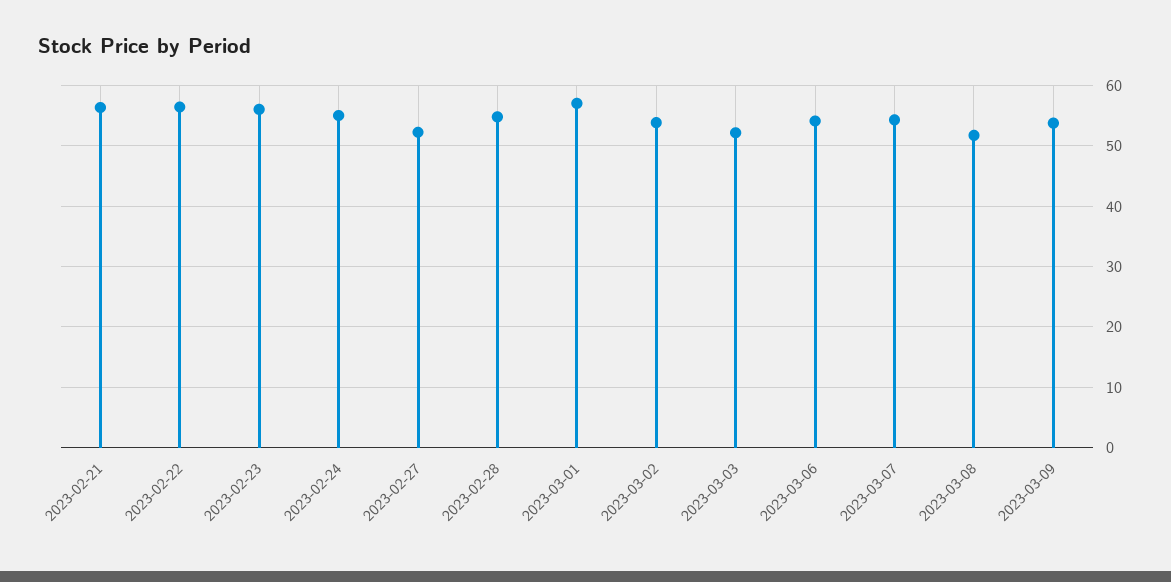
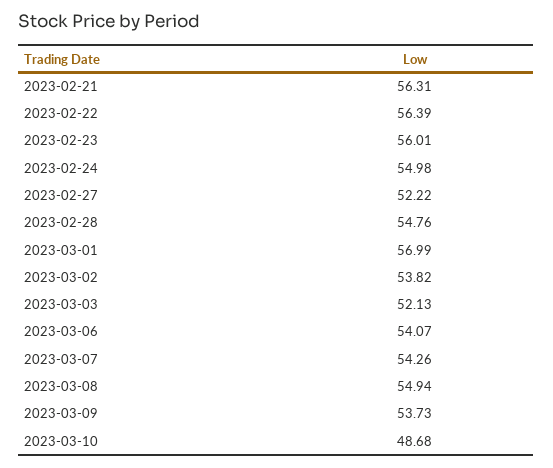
2023-03-08: 52 -> 54.94
2023-03-10: none -> 48.68

